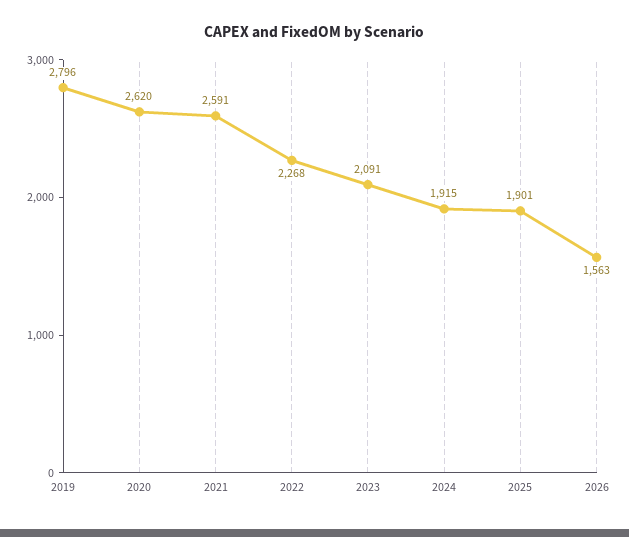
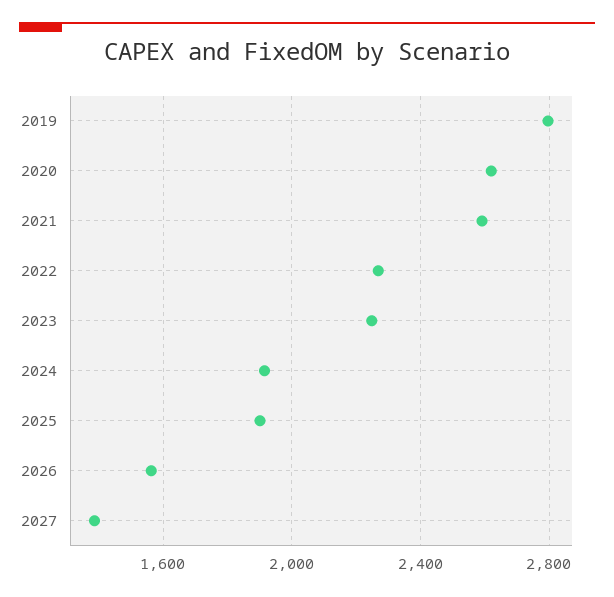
2023: 2091 -> 2250
2027: none -> 1400

